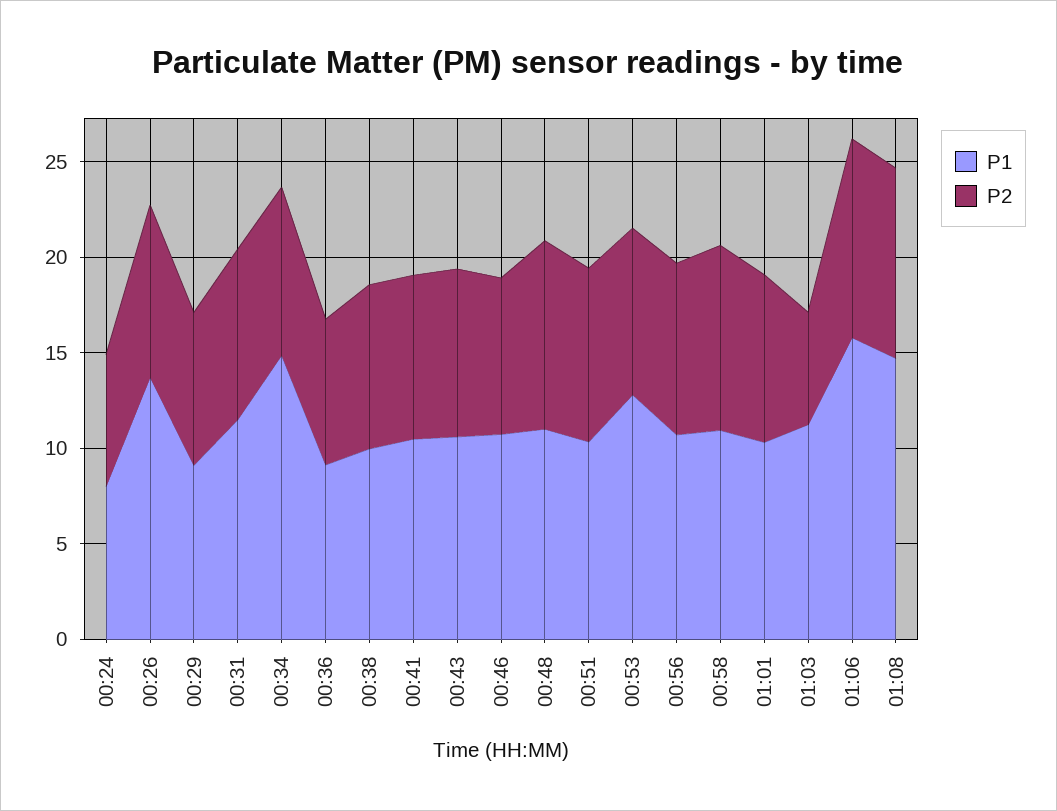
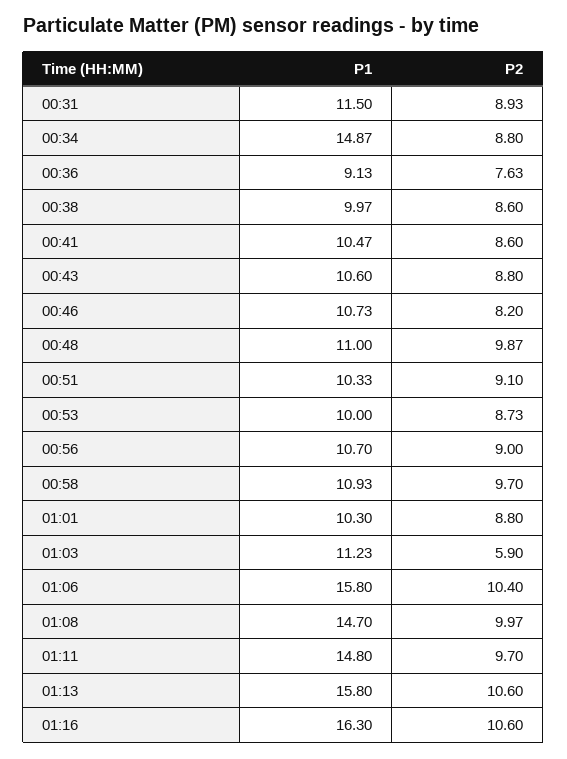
P1, 00:24: 8 -> none
P2, 00:24: 7 -> none
P1, 00:26: 14 -> none
P2, 00:26: 9 -> none
P1, 00:29: 9 -> none
P2, 00:29: 8 -> none
P1, 00:53: 13 -> 10
P1, 01:11: none -> 14.8
P2, 01:11: none -> 9.7
P1, 01:13: none -> 15.8
P2, 01:13: none -> 10.6
P1, 01:16: none -> 16.3
P2, 01:16: none -> 10.6

